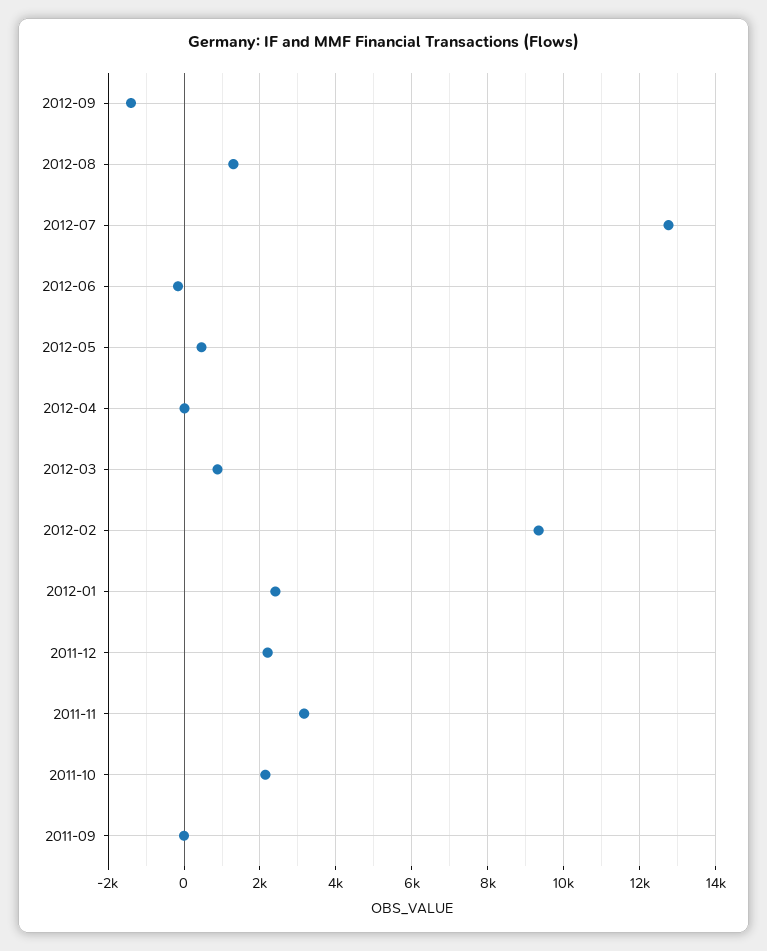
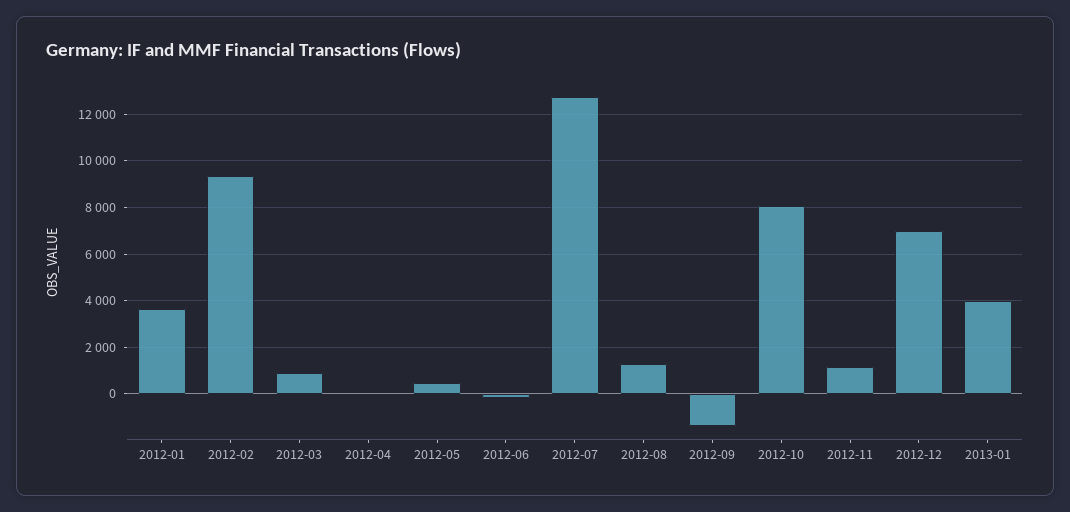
2012-01: 2400 -> 3500
2011-12: 2200 -> none
2011-11: 3200 -> none
2011-10: 2200 -> none
2011-09: 0 -> none
2012-10: none -> 8000
2012-11: none -> 1000
2012-12: none -> 7000
2013-01: none -> 4000

